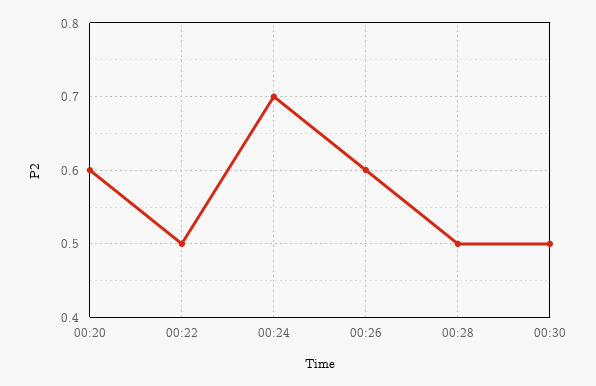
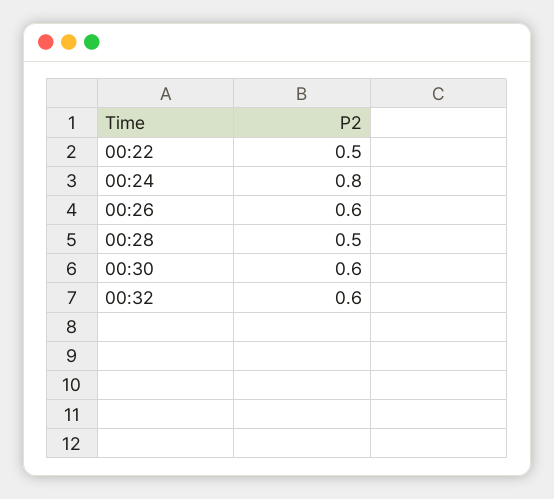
00:20: 0.6 -> none
00:24: 0.7 -> 0.8
00:30: 0.5 -> 0.6
00:32: none -> 0.6

